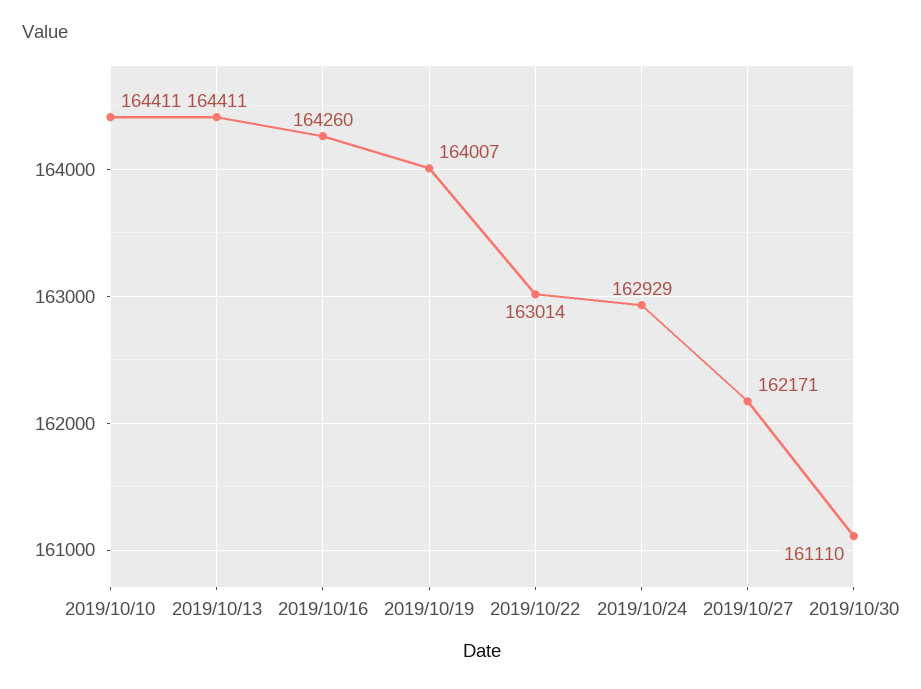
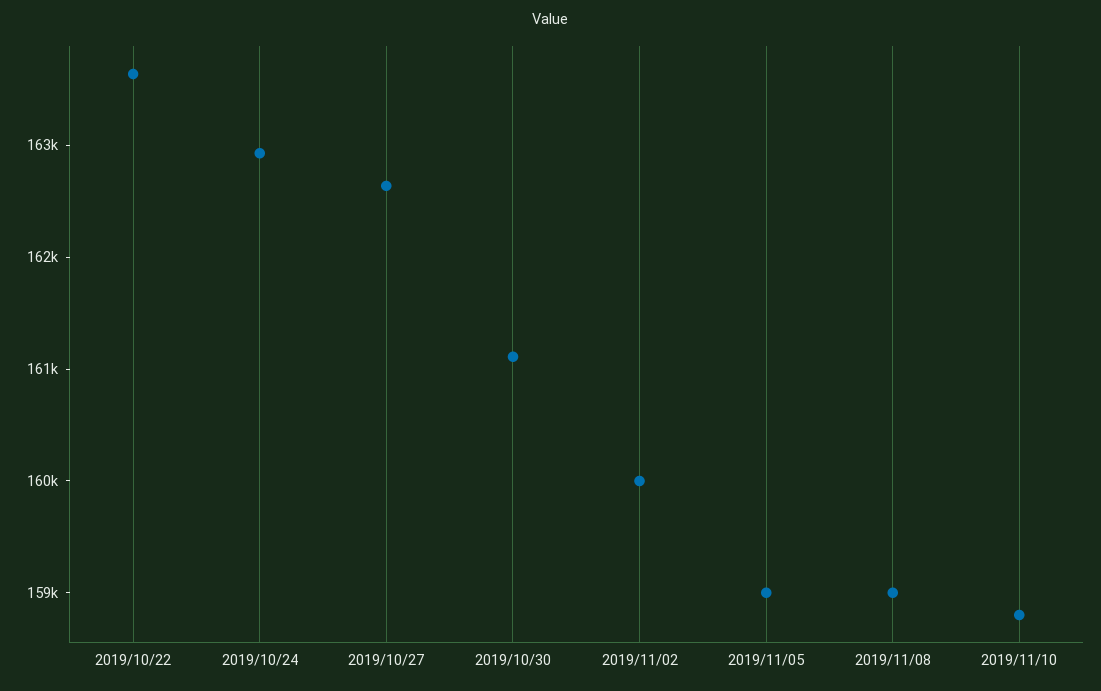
2019/10/10: 164411 -> none
2019/10/13: 164411 -> none
2019/10/16: 164260 -> none
2019/10/19: 164007 -> none
2019/10/22: 163014 -> 163600
2019/10/27: 162171 -> 162600
2019/11/02: none -> 160000
2019/11/05: none -> 159000
2019/11/08: none -> 159000
2019/11/10: none -> 158800

